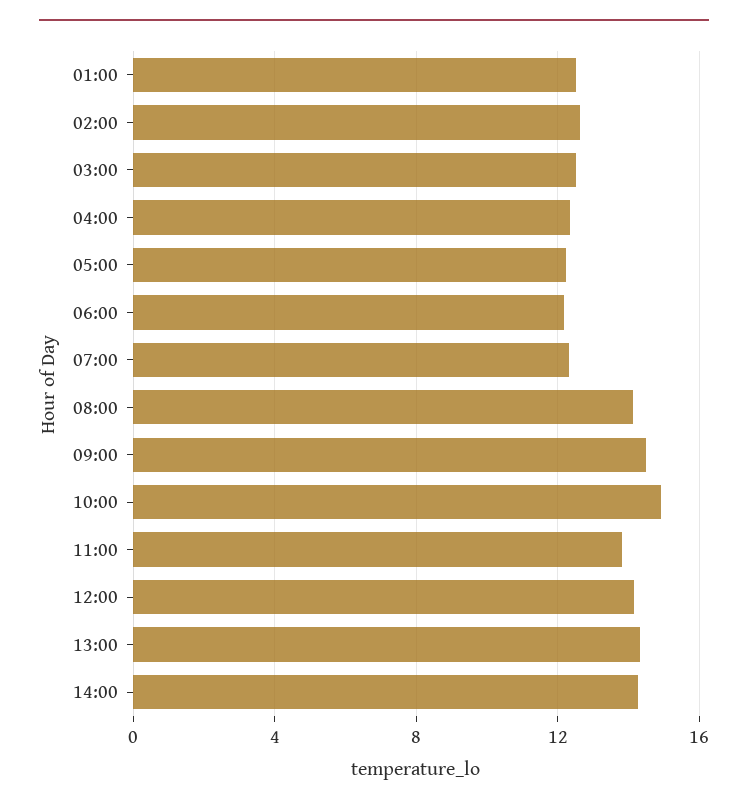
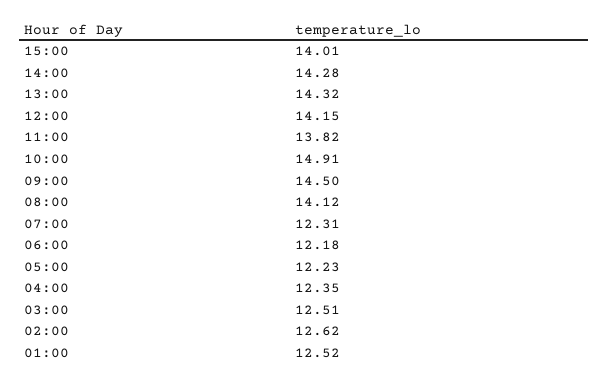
15:00: none -> 14.01

